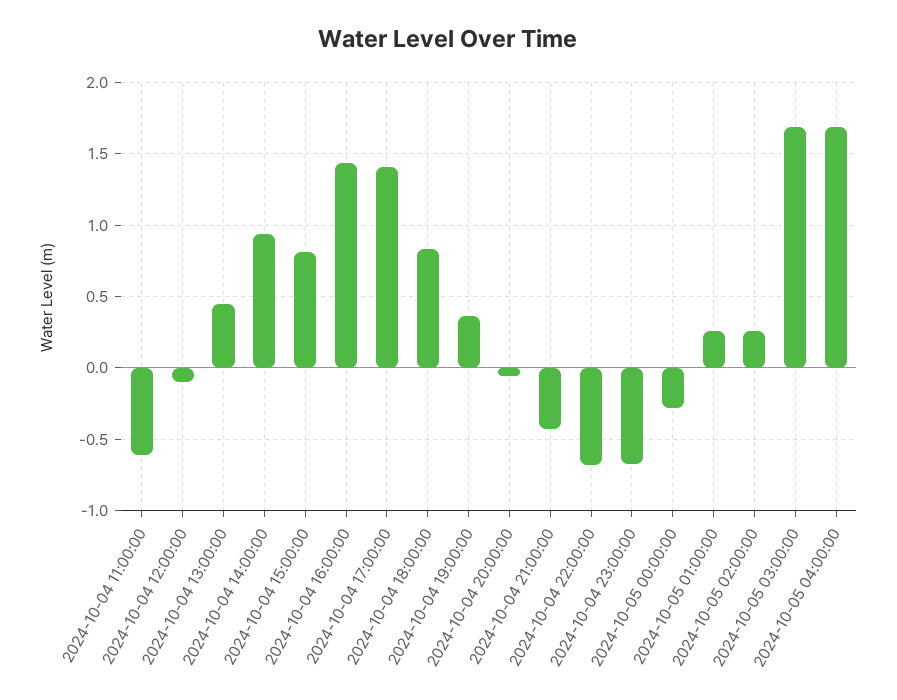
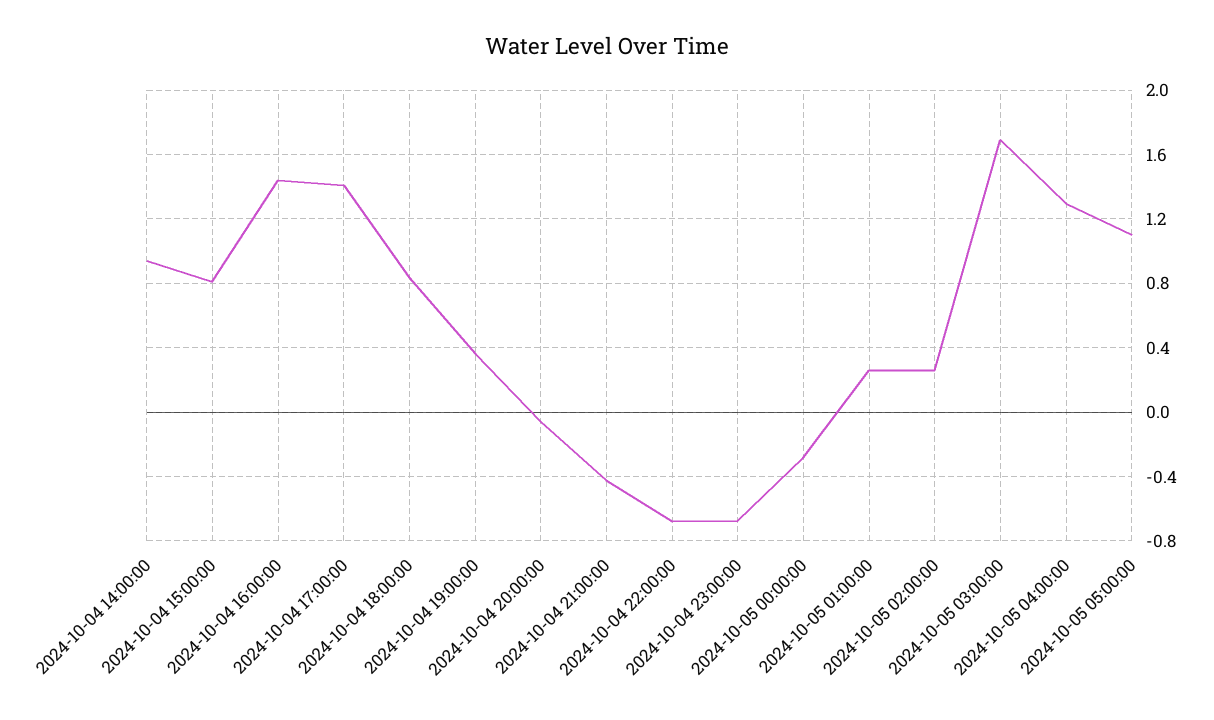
2024-10-04 11:00:00: -0.6 -> none
2024-10-04 12:00:00: -0.1 -> none
2024-10-04 13:00:00: 0.45 -> none
2024-10-05 04:00:00: 1.7 -> 1.3
2024-10-05 05:00:00: none -> 1.1

